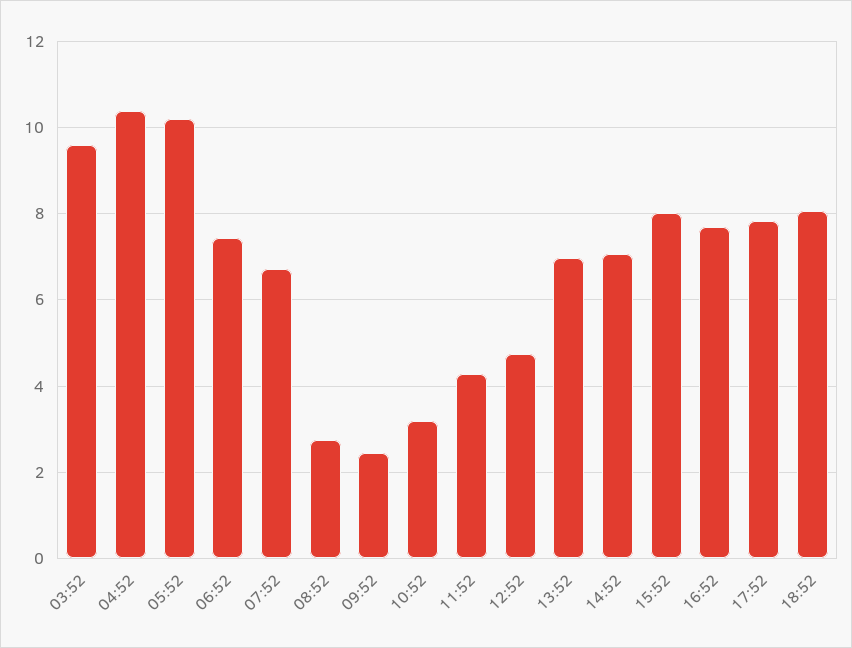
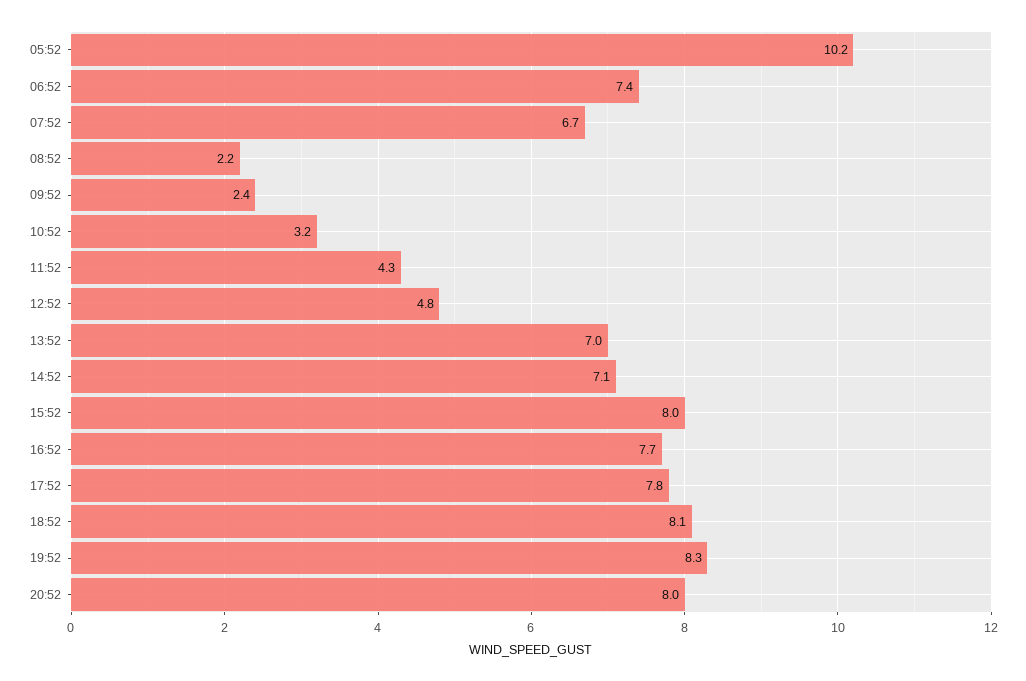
03:52: 9.6 -> none
04:52: 10.4 -> none
08:52: 2.8 -> 2.2
19:52: none -> 8.3
20:52: none -> 8

